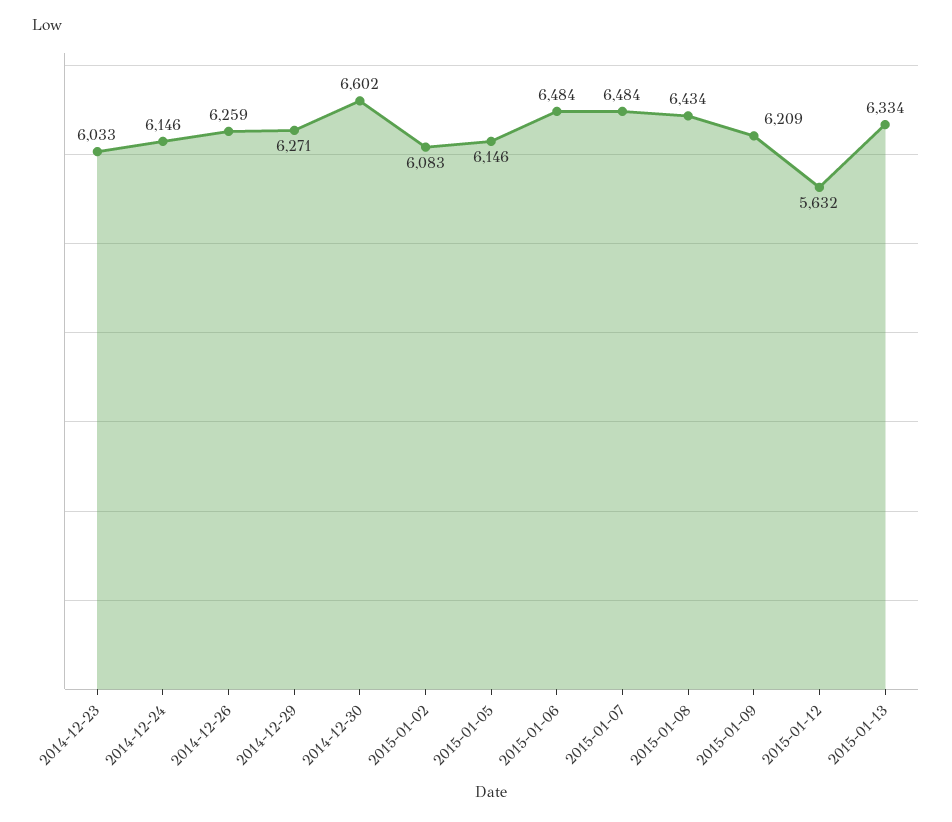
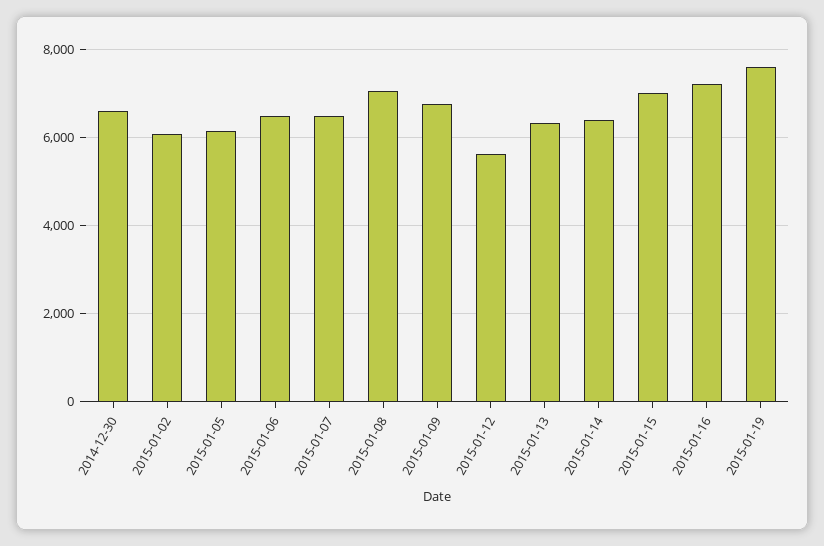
2014-12-23: 6033 -> none
2014-12-24: 6146 -> none
2014-12-26: 6259 -> none
2014-12-29: 6271 -> none
2015-01-08: 6434 -> 7000
2015-01-09: 6209 -> 6800
2015-01-14: none -> 6400
2015-01-15: none -> 7000
2015-01-16: none -> 7200
2015-01-19: none -> 7600

